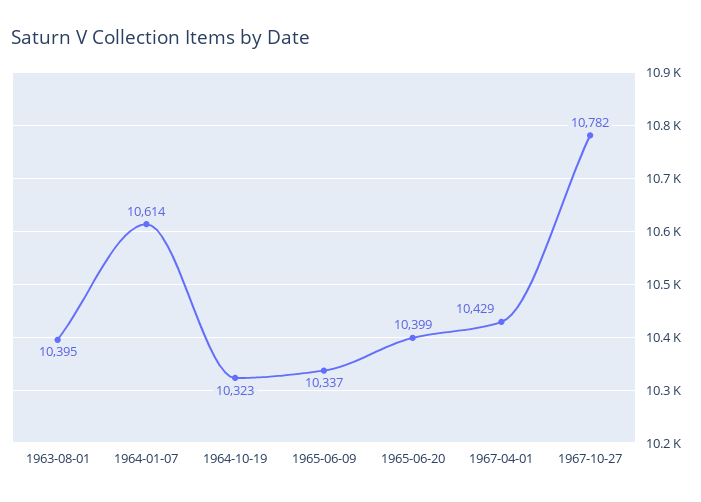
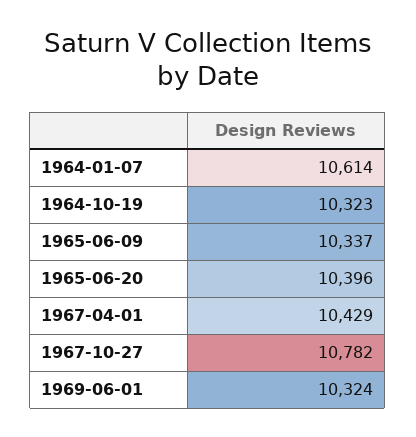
1963-08-01: 10395 -> none
1965-06-20: 10399 -> 10396
1969-06-01: none -> 10324

